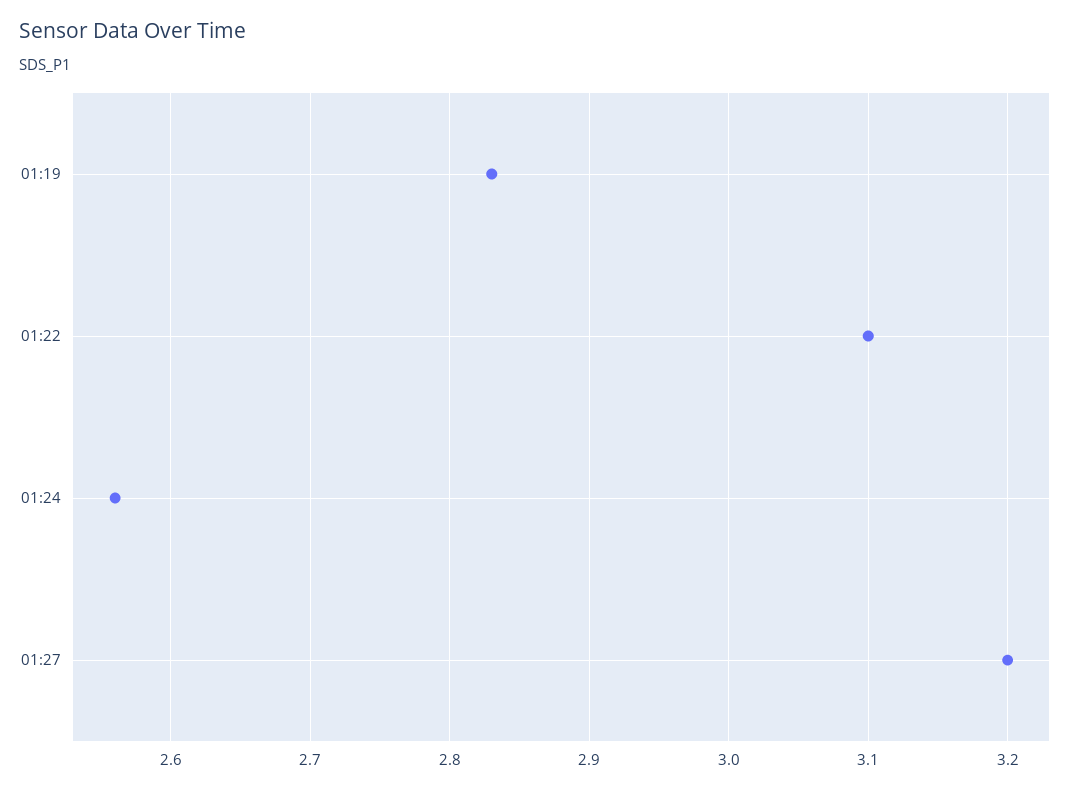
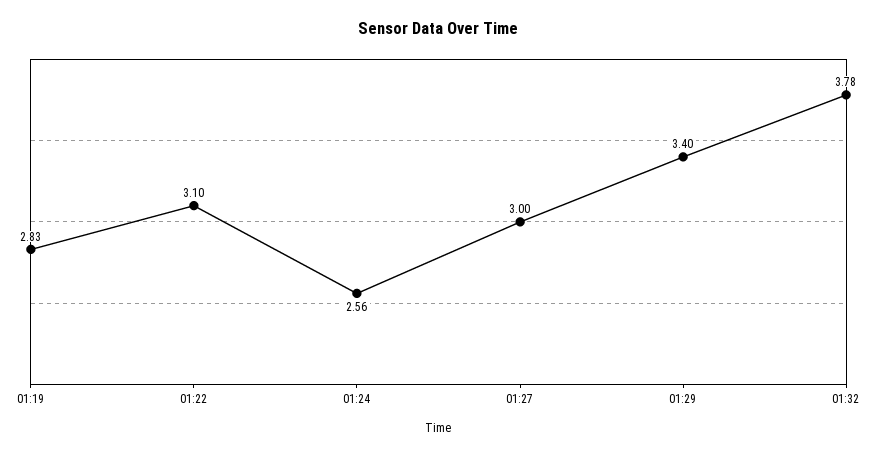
01:27: 3.2 -> 3
01:29: none -> 3.4
01:32: none -> 3.78

